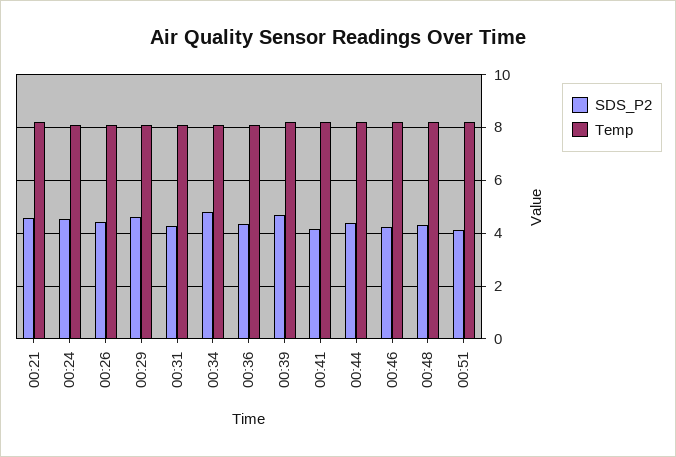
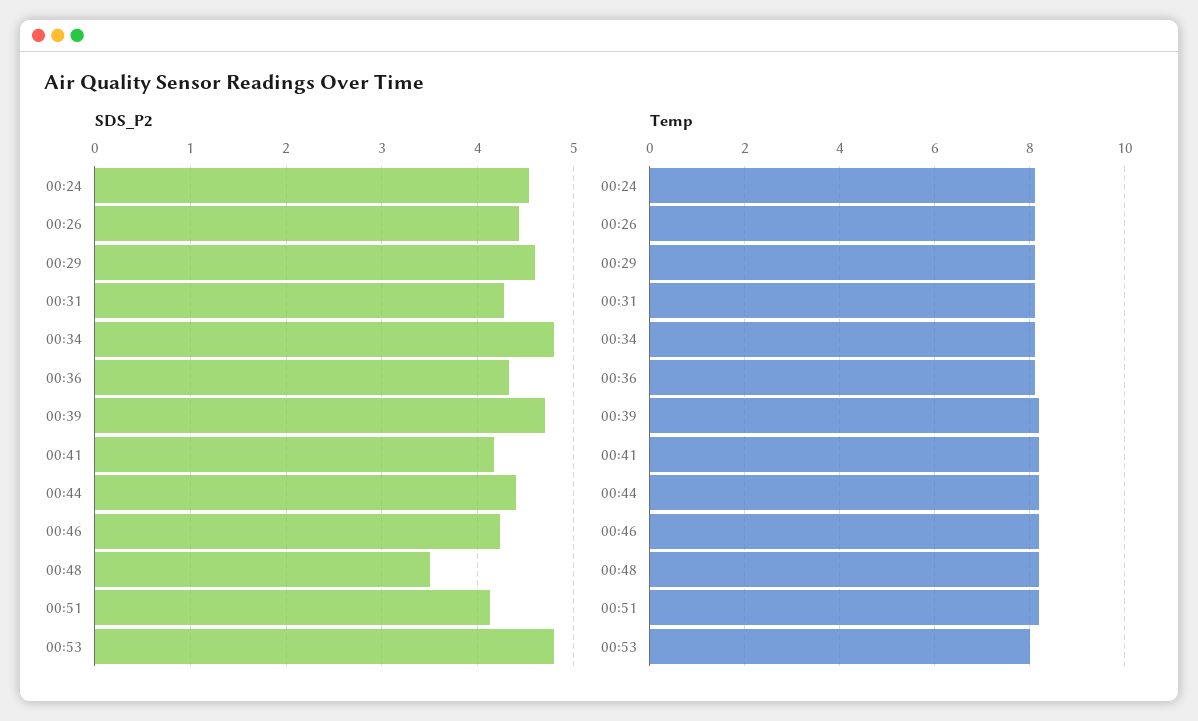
SDS_P2, 00:21: 4.5 -> none
Temp, 00:21: 8.25 -> none
SDS_P2, 00:48: 4.25 -> 3.5
SDS_P2, 00:53: none -> 4.8
Temp, 00:53: none -> 8

